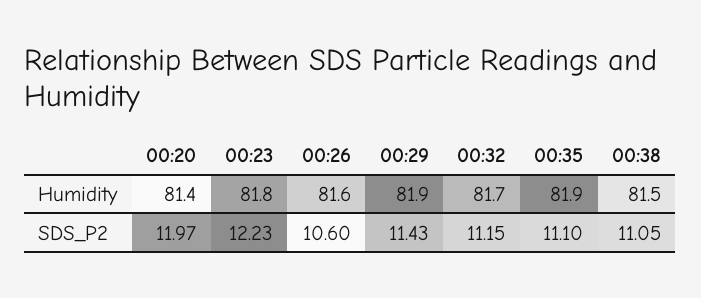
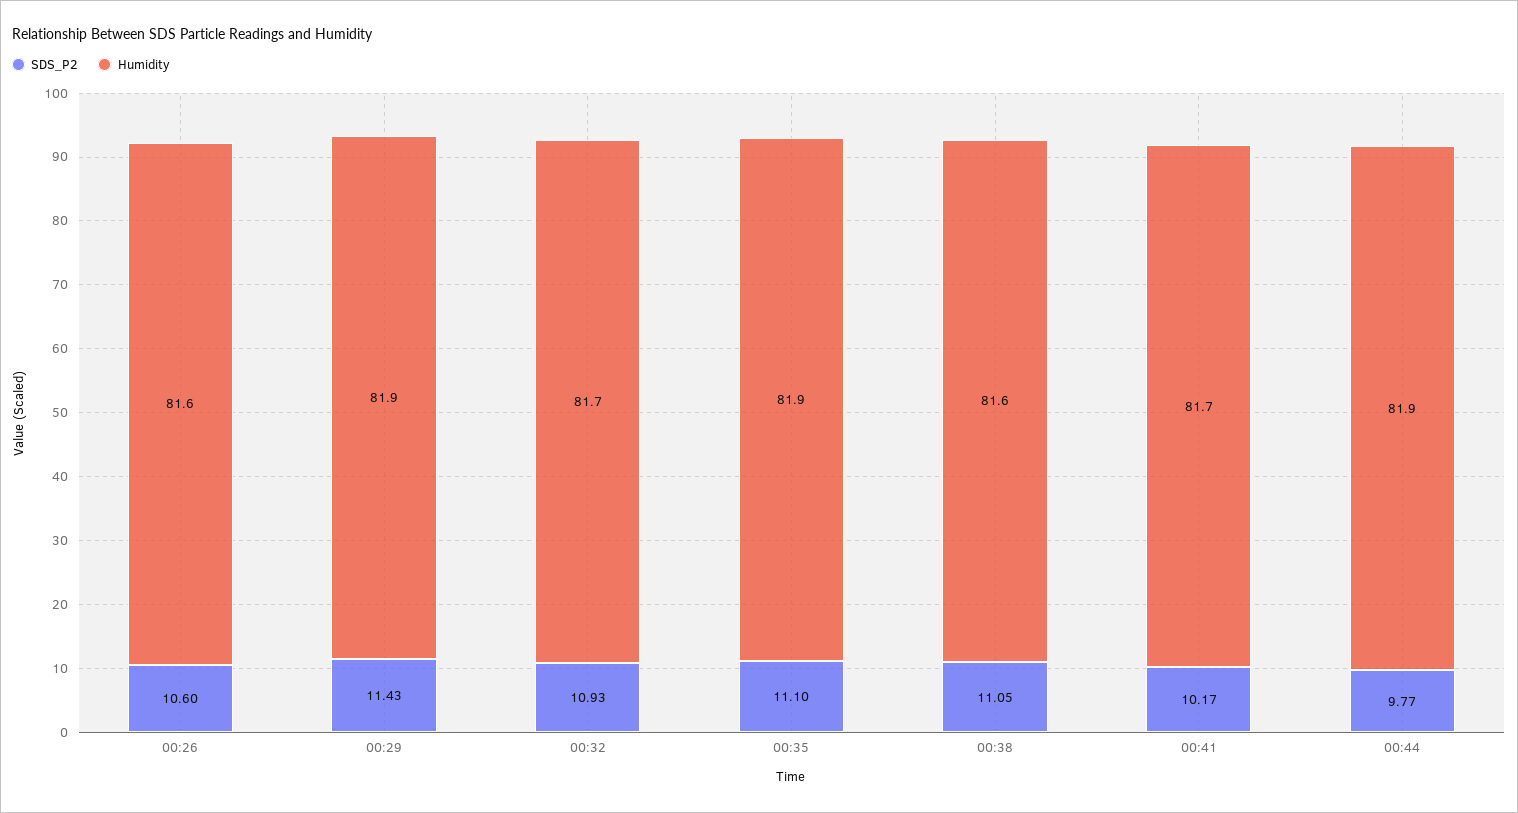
Humidity, 00:20: 81.4 -> none
Humidity, 00:23: 81.8 -> none
Humidity, 00:38: 81.5 -> 81.6
SDS_P2, 00:20: 11.97 -> none
SDS_P2, 00:23: 12.23 -> none
SDS_P2, 00:32: 11.15 -> 10.93
SDS_P2, 00:41: none -> 10.17
Humidity, 00:41: none -> 81.7
SDS_P2, 00:44: none -> 9.77
Humidity, 00:44: none -> 81.9

